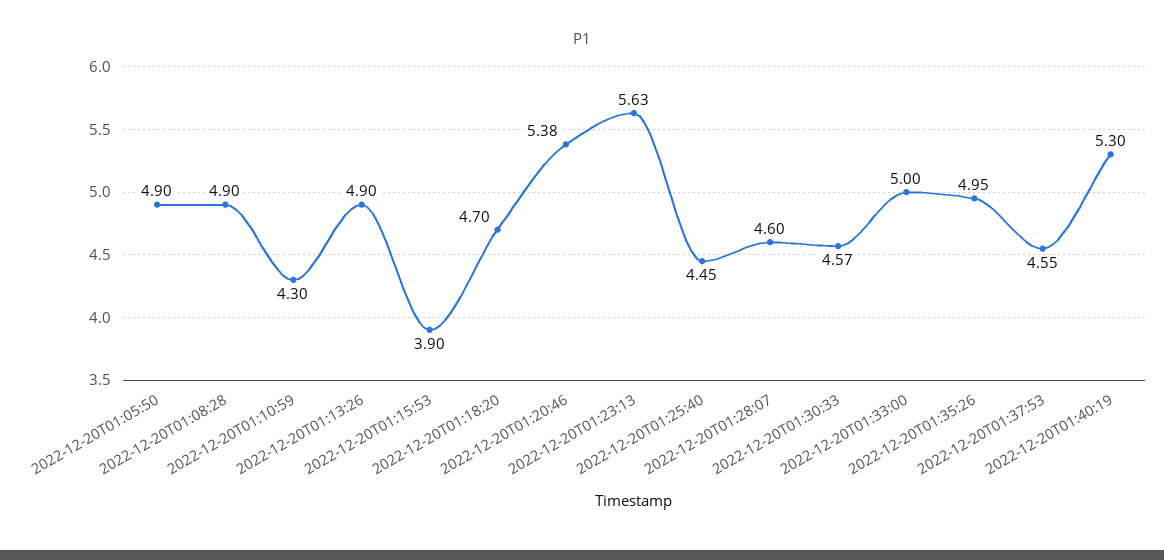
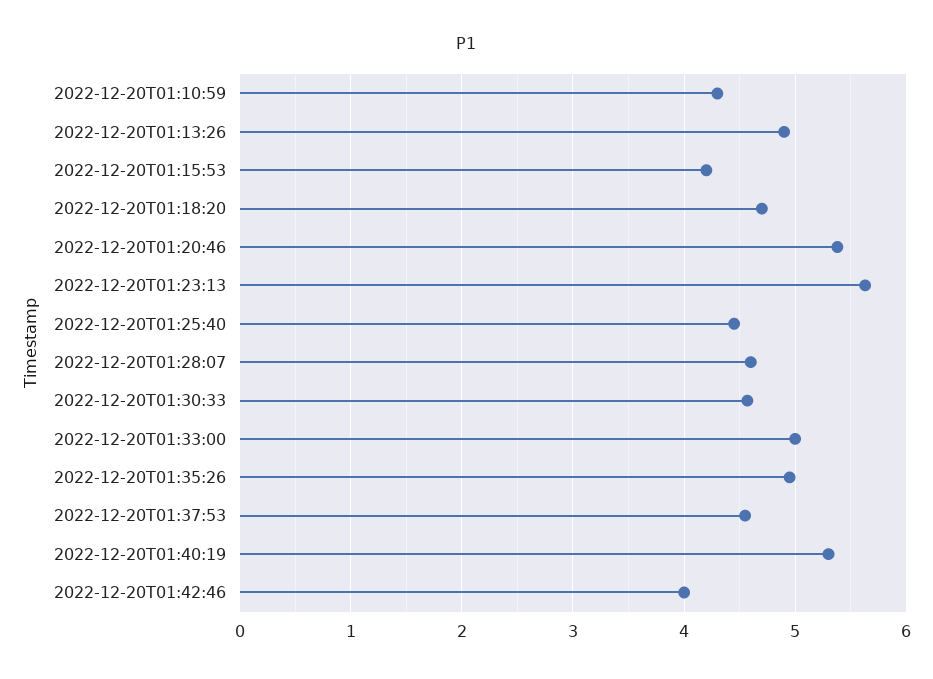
2022-12-20T01:05:50: 4.9 -> none
2022-12-20T01:08:28: 4.9 -> none
2022-12-20T01:15:53: 3.9 -> 4.2
2022-12-20T01:42:46: none -> 4

